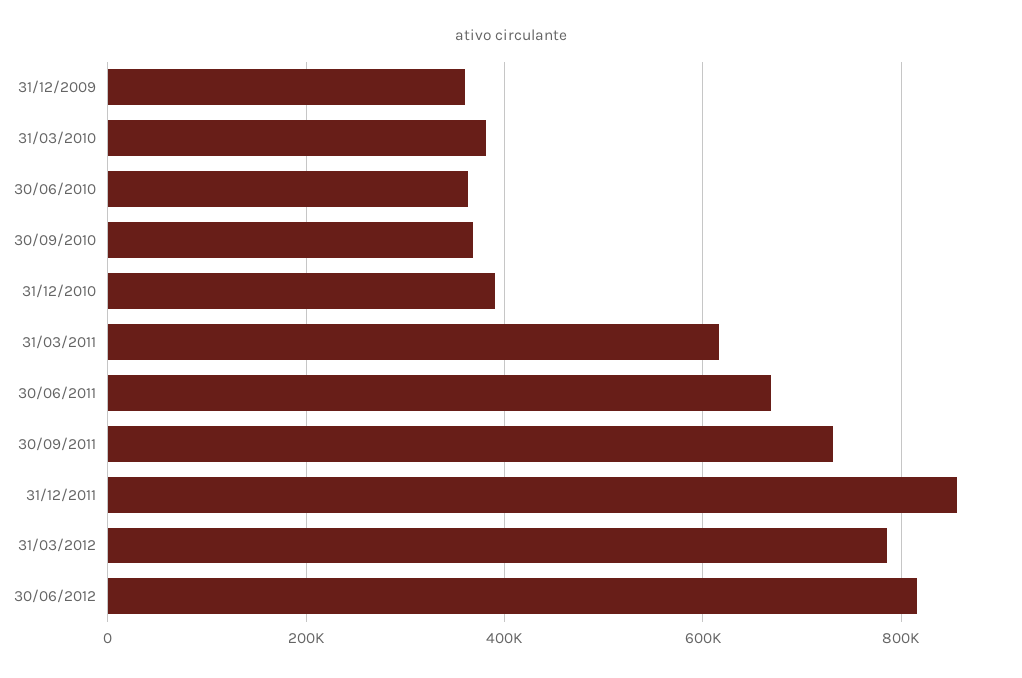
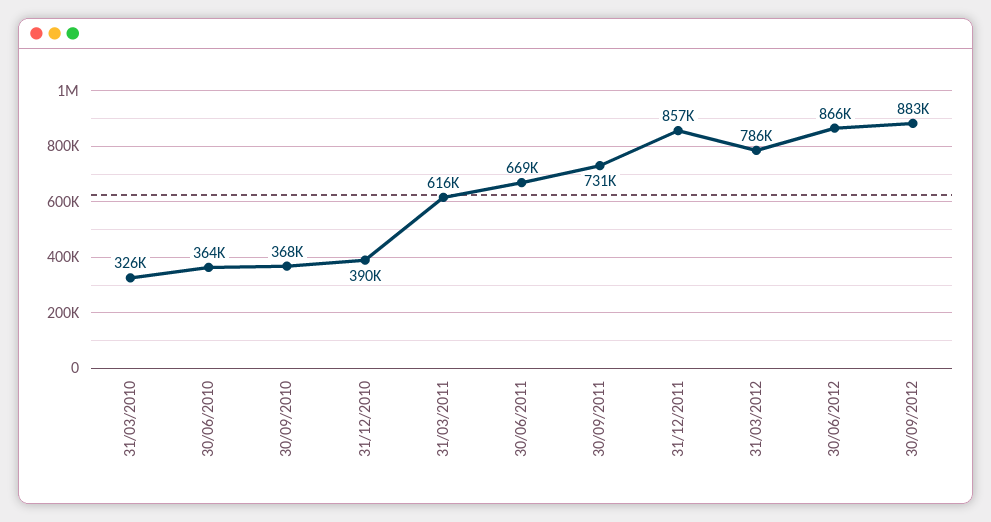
31/12/2009: 360000 -> none
31/03/2010: 380000 -> 326000
30/06/2012: 820000 -> 866000
30/09/2012: none -> 883000

